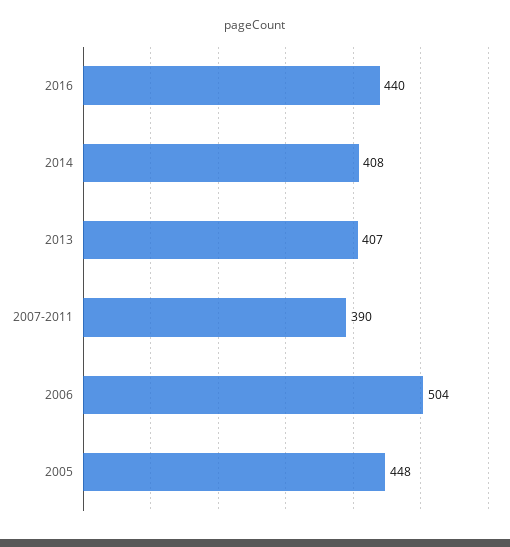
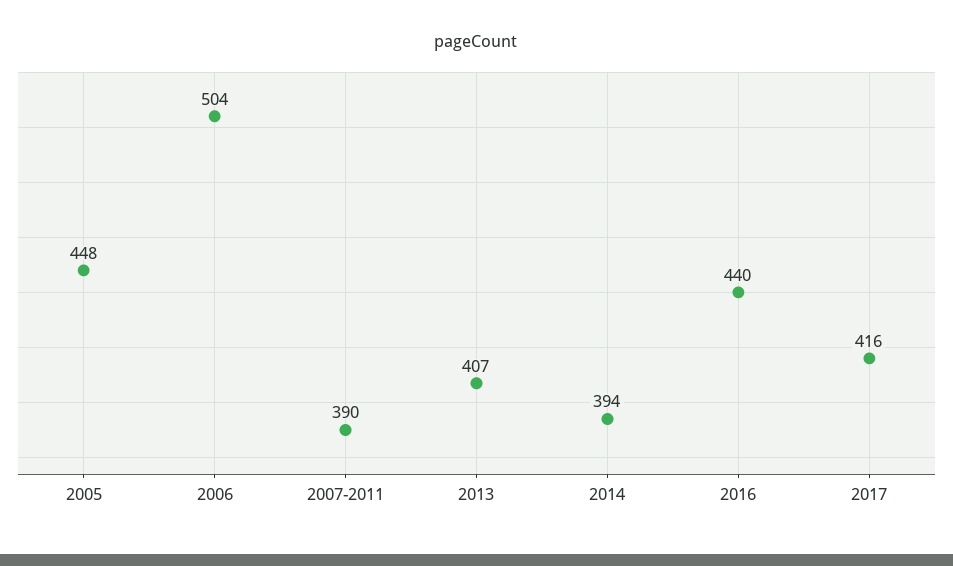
2014: 408 -> 394
2017: none -> 416

